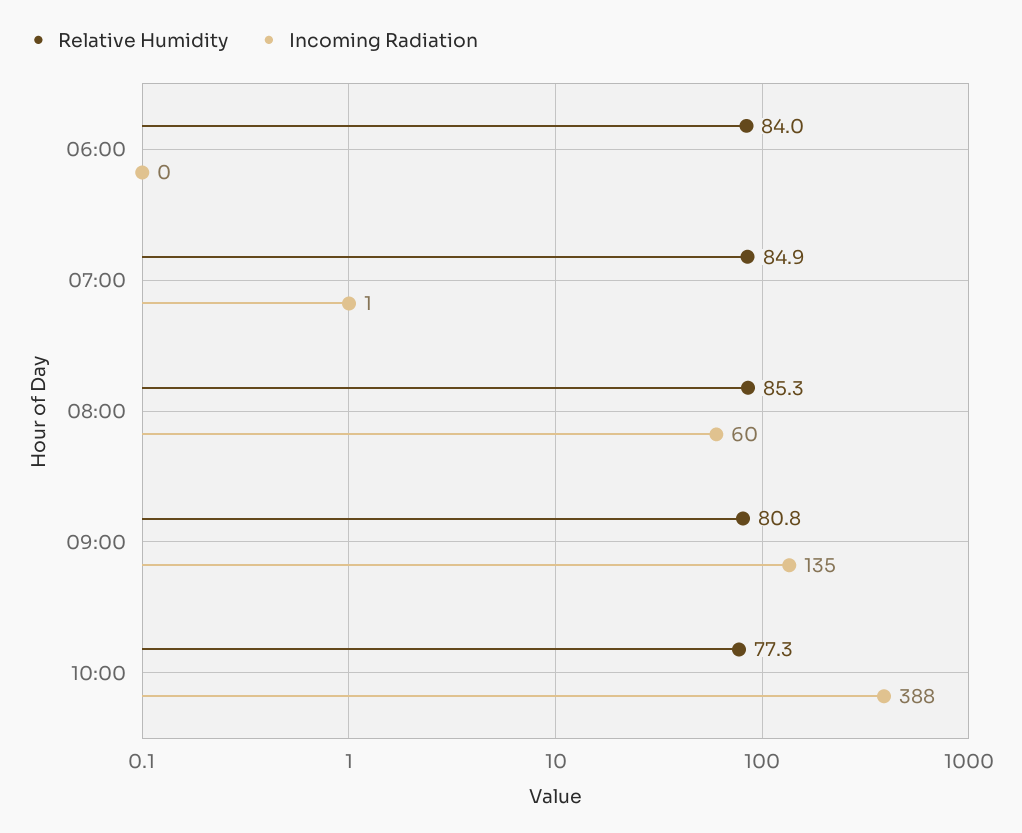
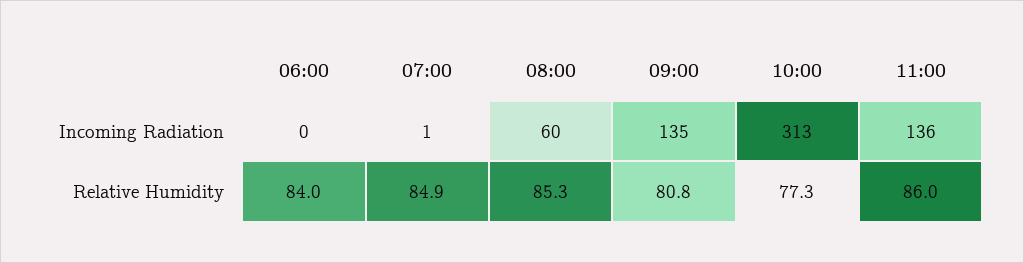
Incoming Radiation, 10:00: 388 -> 313
Incoming Radiation, 11:00: none -> 136
Relative Humidity, 11:00: none -> 86

